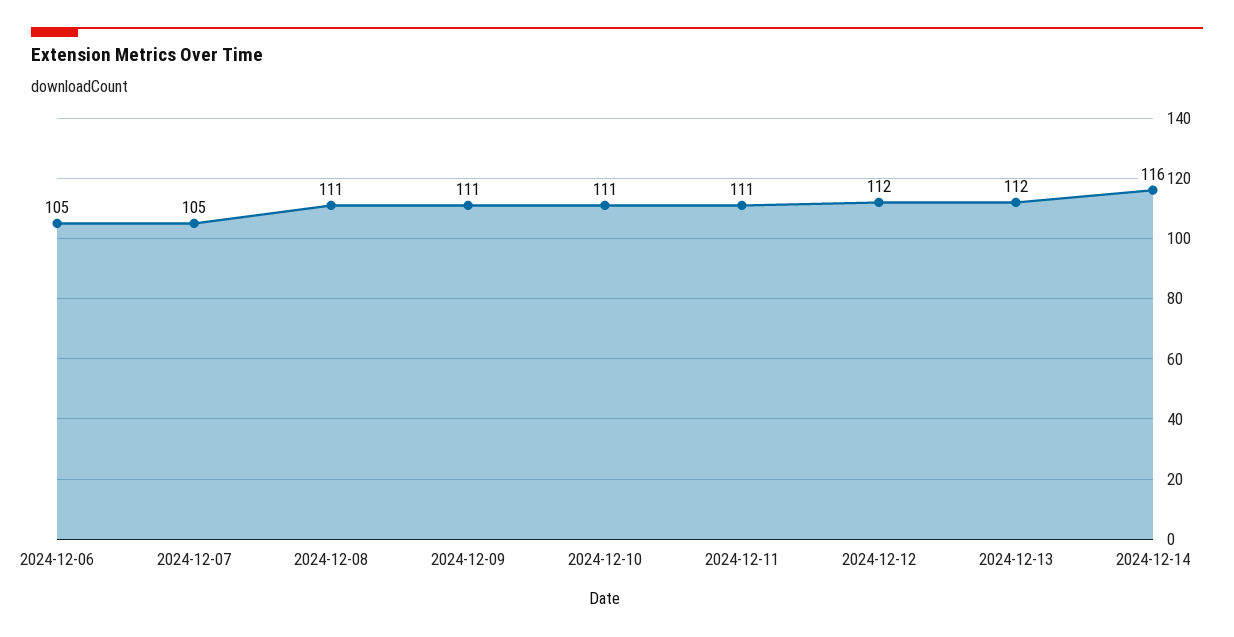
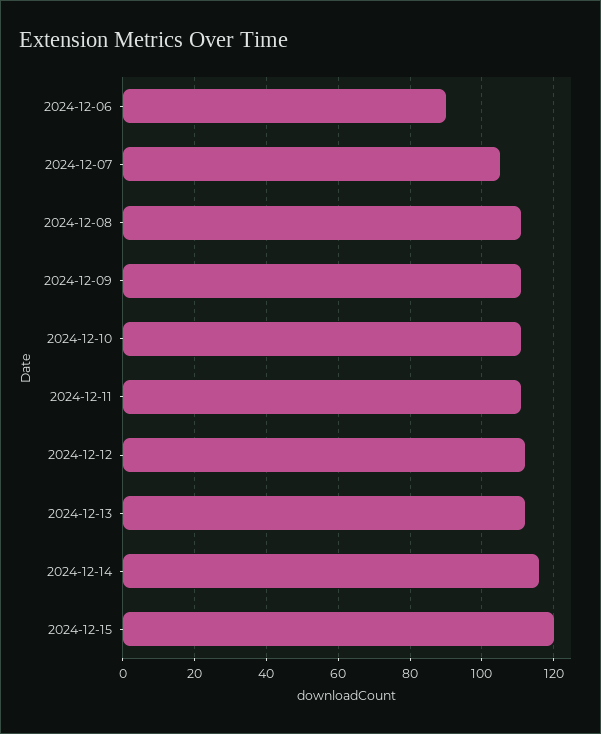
2024-12-06: 105 -> 90
2024-12-15: none -> 120

